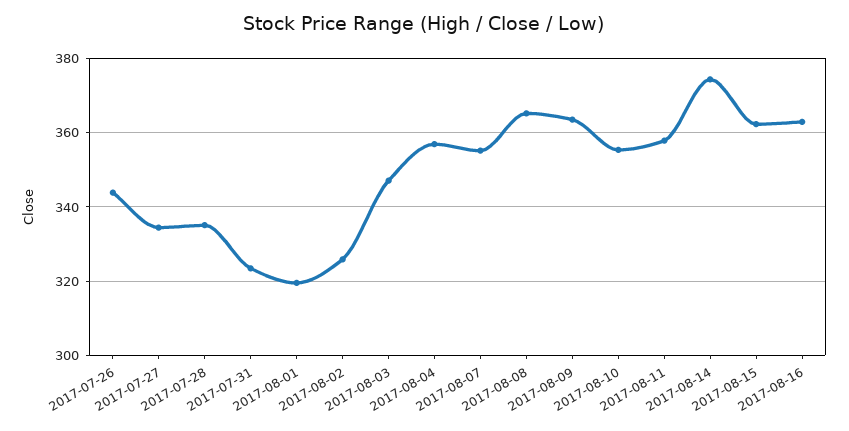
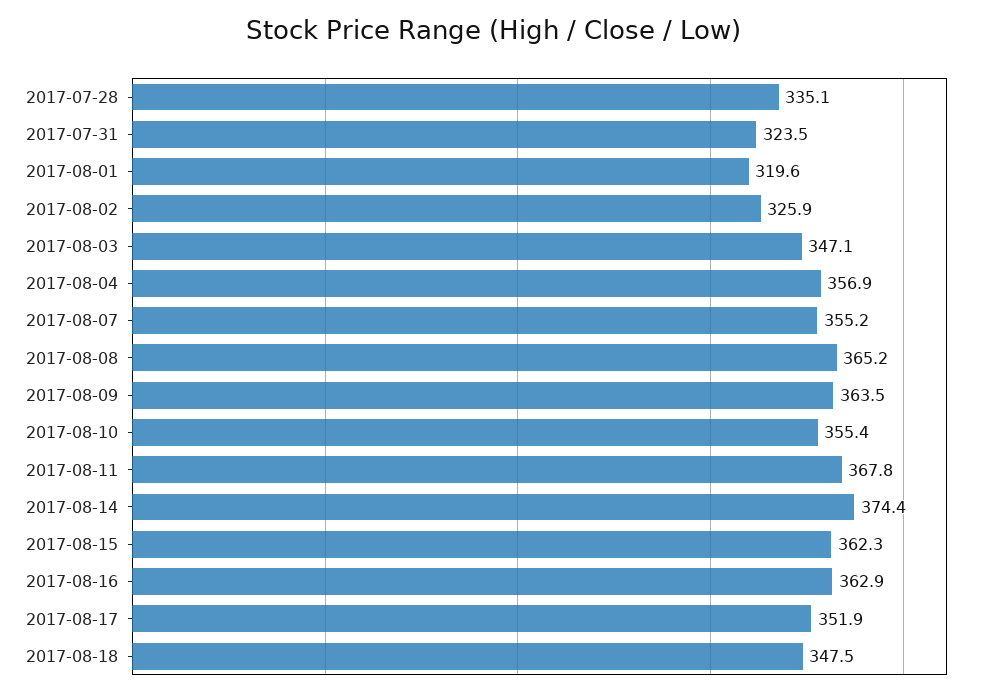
2017-07-26: 344 -> none
2017-07-27: 334 -> none
2017-08-11: 358 -> 367.8
2017-08-17: none -> 351.9
2017-08-18: none -> 347.5

